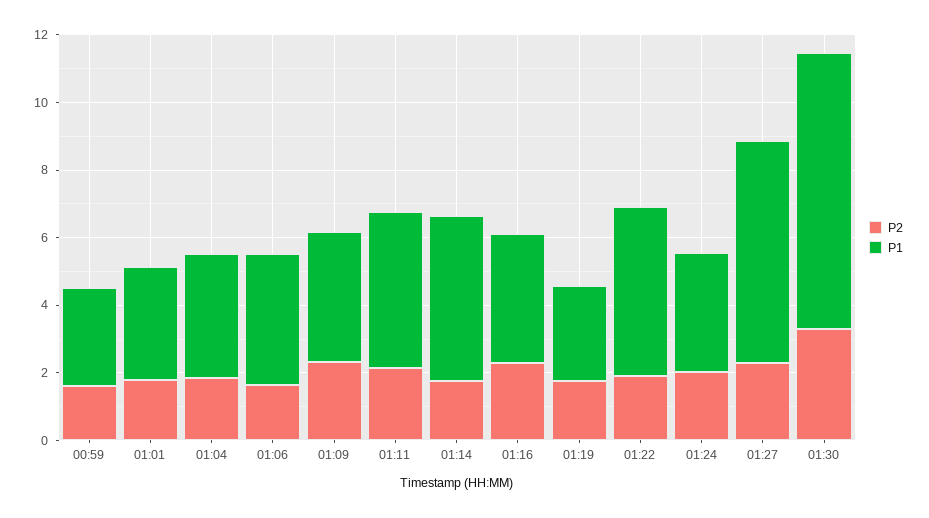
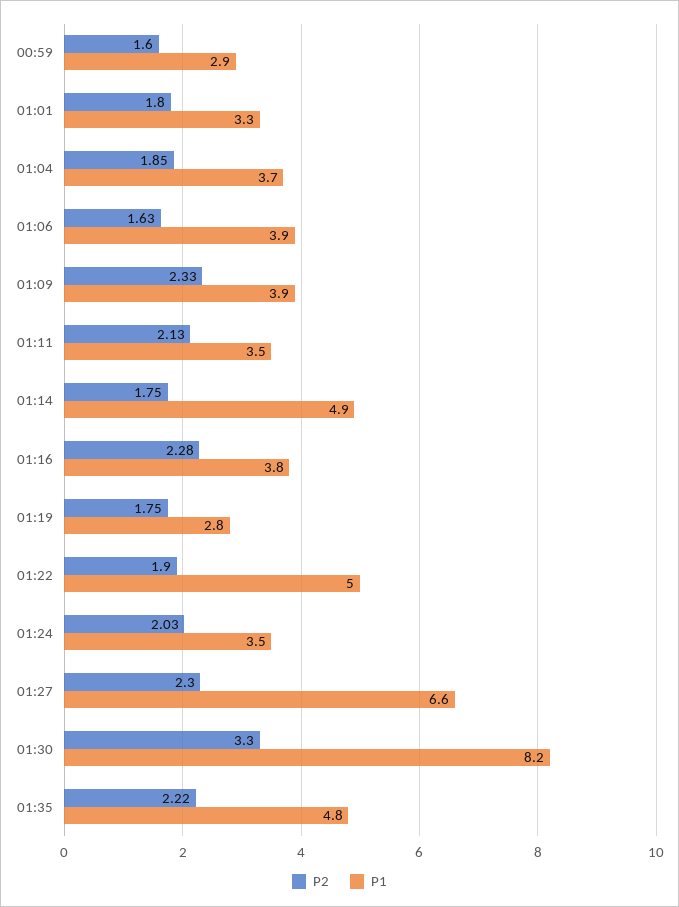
P1, 01:11: 4.5 -> 3.5
P2, 01:35: none -> 2.22
P1, 01:35: none -> 4.8

